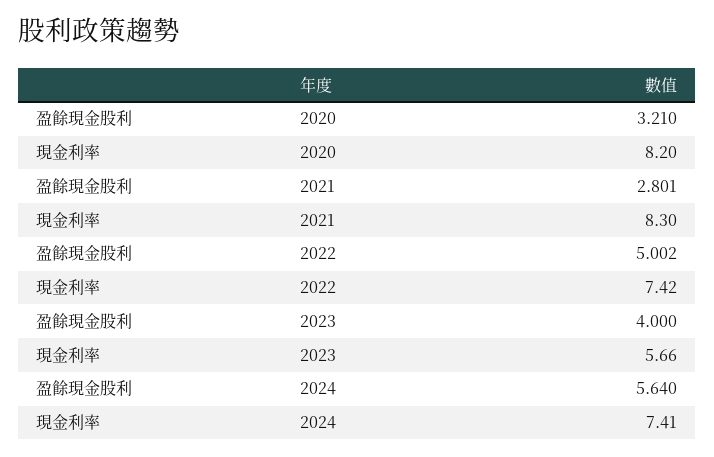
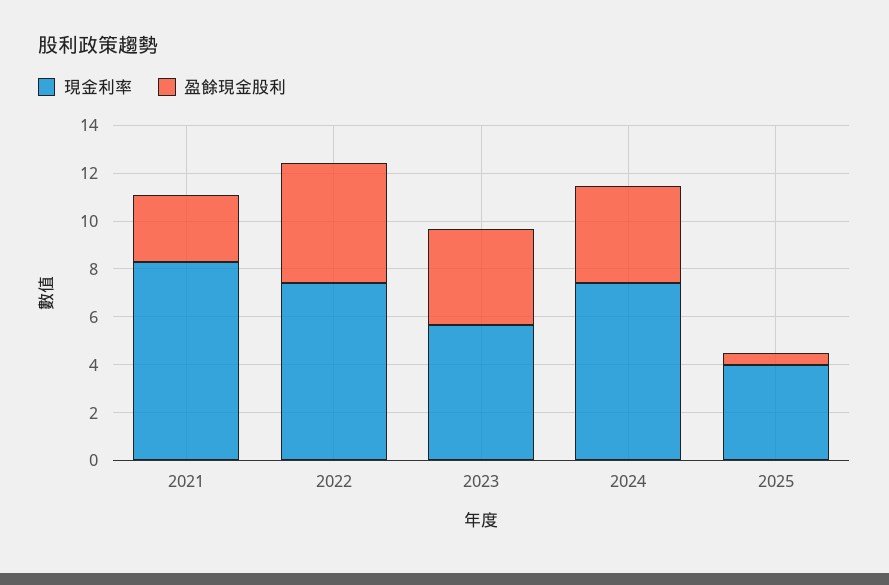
盈餘現金股利, 2020: 3.21 -> none
現金利率, 2020: 8.2 -> none
盈餘現金股利, 2024: 5.64 -> 4
現金利率, 2025: none -> 4
盈餘現金股利, 2025: none -> 0.5

